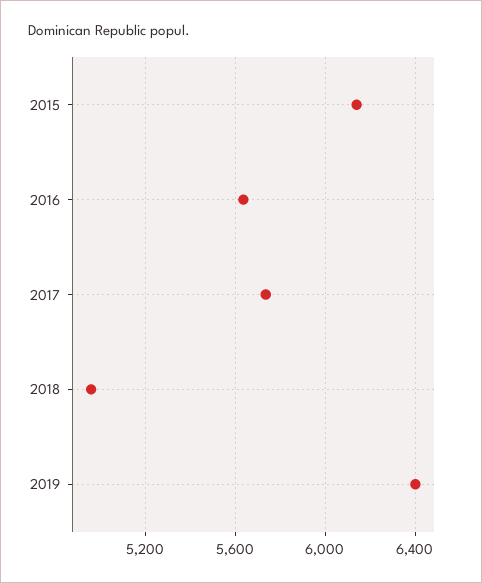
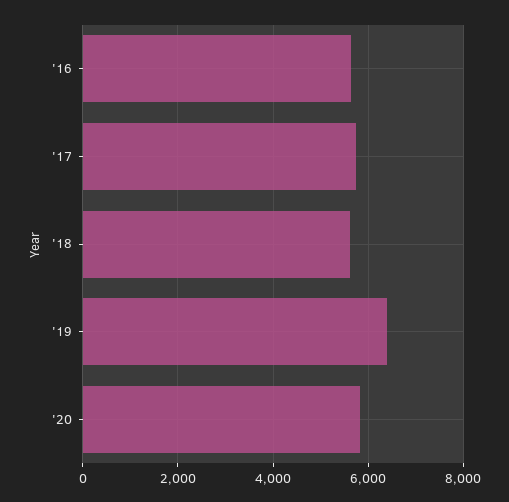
2015: 6150 -> none
2018: 4950 -> 5600
'20: none -> 5800

